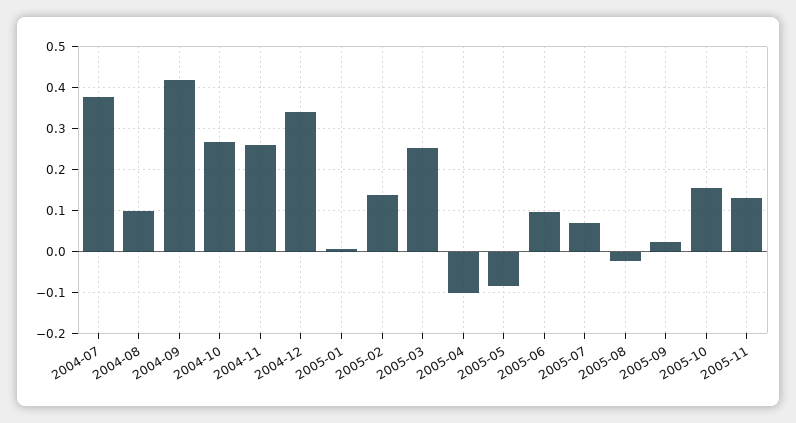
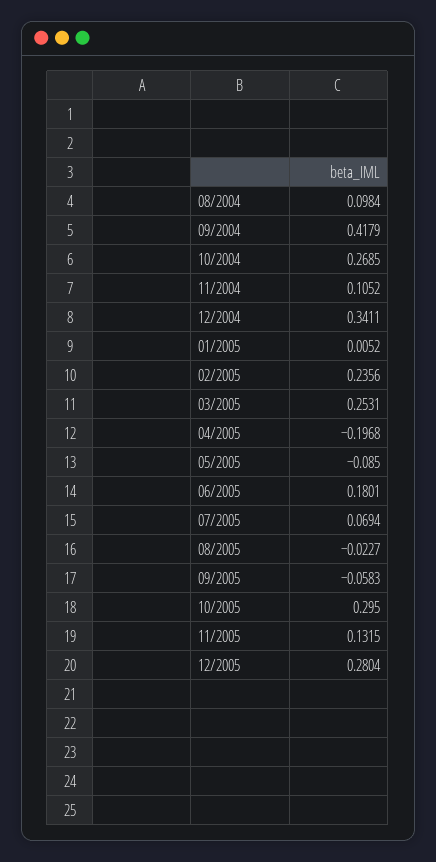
2004-07: 0.38 -> none
2004-11: 0.26 -> 0.1052
2005-02: 0.14 -> 0.2356
2005-04: -0.1 -> -0.1968
2005-06: 0.1 -> 0.1801
2005-09: 0.02 -> -0.0583
2005-10: 0.16 -> 0.295
12/2005: none -> 0.2804

